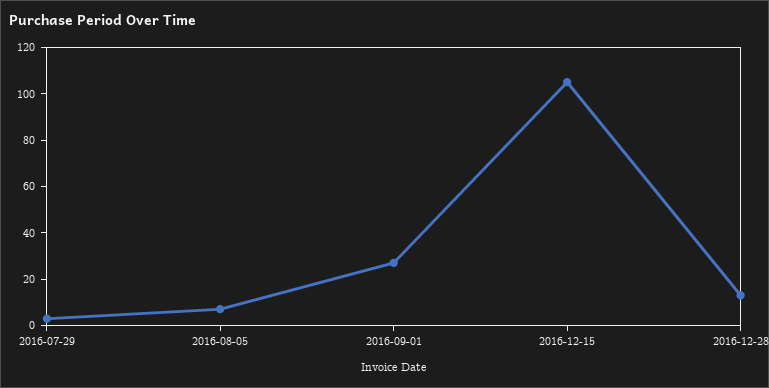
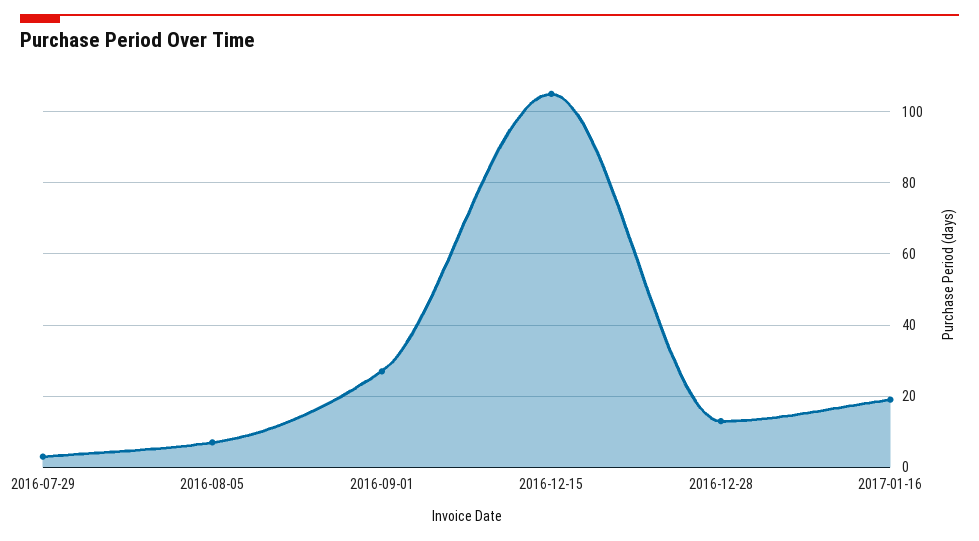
2017-01-16: none -> 20

